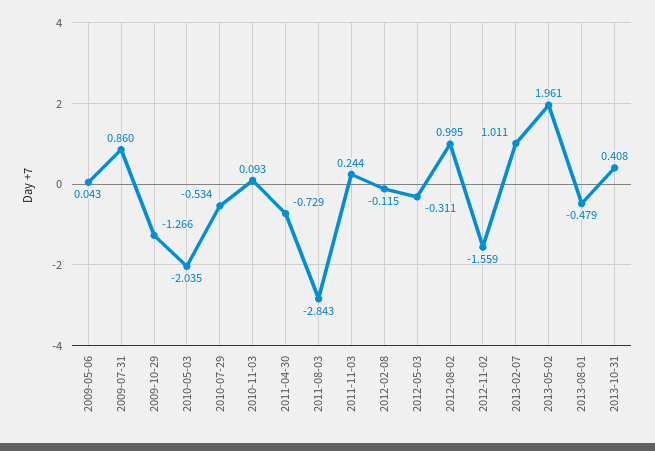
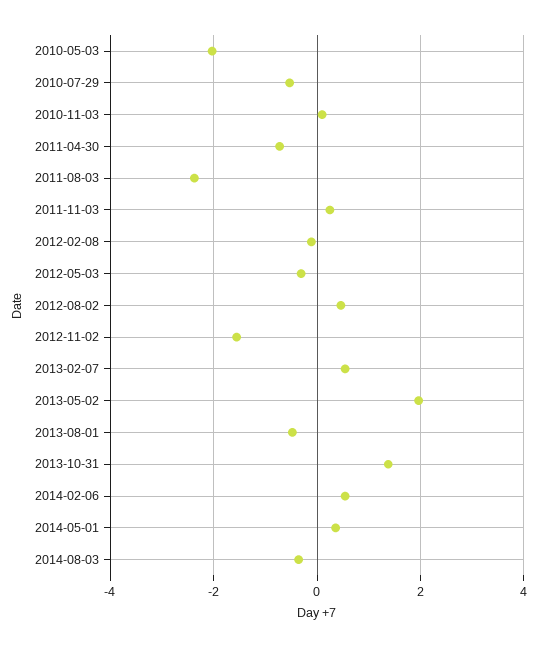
2009-05-06: 0.043 -> none
2009-07-31: 0.86 -> none
2009-10-29: -1.266 -> none
2011-08-03: -2.843 -> -2.4
2012-08-02: 0.995 -> 0.4
2013-02-07: 1.011 -> 0.6
2013-10-31: 0.408 -> 1.4
2014-02-06: none -> 0.6
2014-05-01: none -> 0.4
2014-08-03: none -> -0.4

